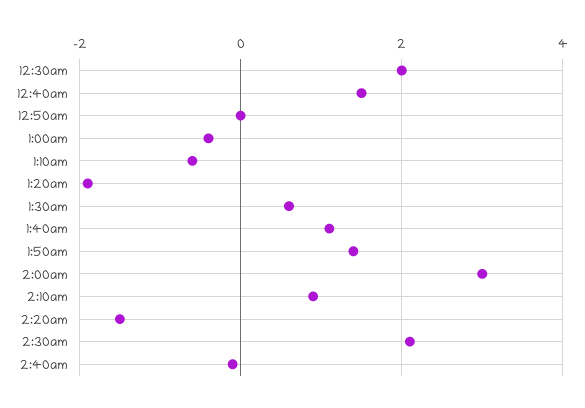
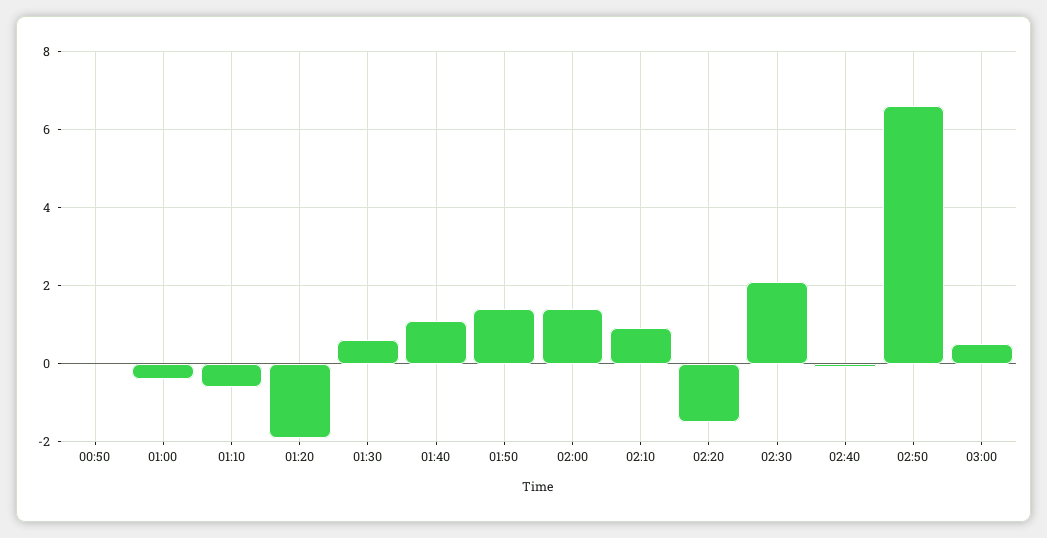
12:30am: 2 -> none
12:40am: 1.5 -> none
2:00am: 3 -> 1.5
02:50: none -> 6.5
03:00: none -> 0.5

